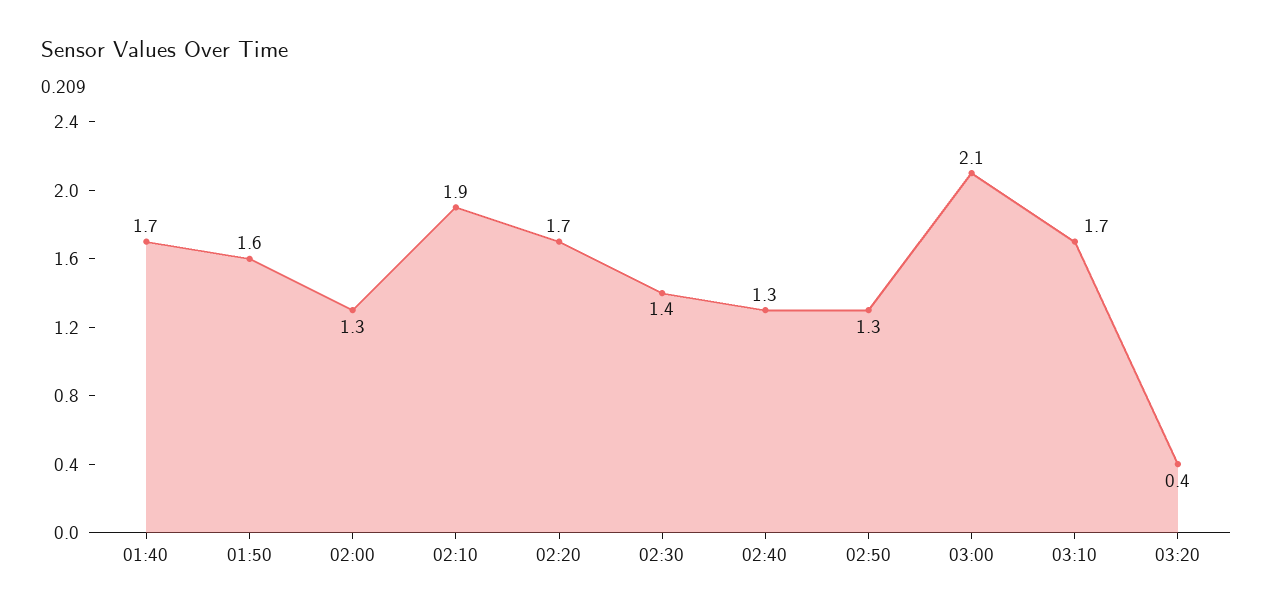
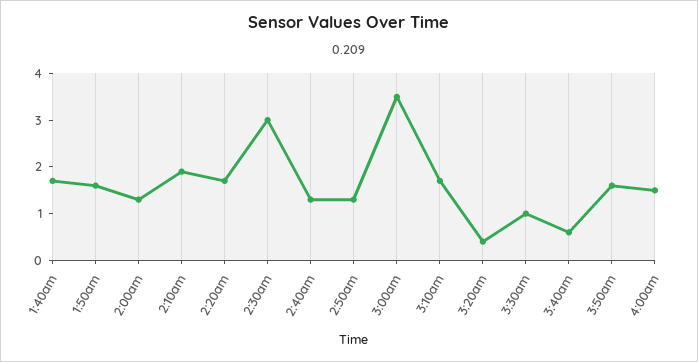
02:30: 1.4 -> 3
03:00: 2.1 -> 3.5
3:30am: none -> 1
3:40am: none -> 0.5
3:50am: none -> 1.5
4:00am: none -> 1.5

